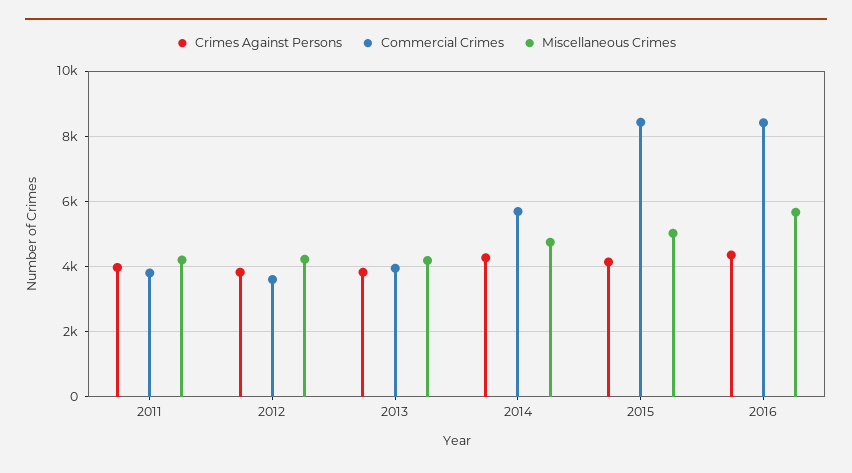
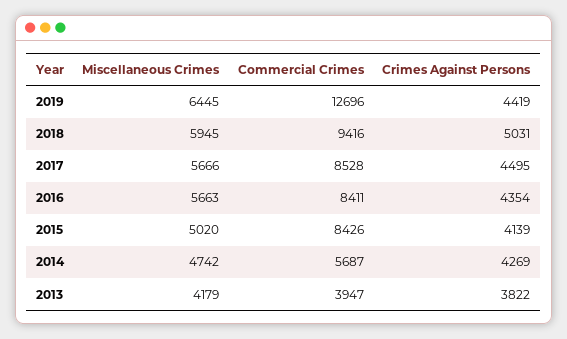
Crimes Against Persons, 2011: 4000 -> none
Commercial Crimes, 2011: 3800 -> none
Miscellaneous Crimes, 2011: 4200 -> none
Crimes Against Persons, 2012: 3800 -> none
Commercial Crimes, 2012: 3600 -> none
Miscellaneous Crimes, 2012: 4200 -> none
Miscellaneous Crimes, 2019: none -> 6445
Commercial Crimes, 2019: none -> 12696
Crimes Against Persons, 2019: none -> 4419
Miscellaneous Crimes, 2018: none -> 5945
Commercial Crimes, 2018: none -> 9416
Crimes Against Persons, 2018: none -> 5031
Miscellaneous Crimes, 2017: none -> 5666
Commercial Crimes, 2017: none -> 8528
Crimes Against Persons, 2017: none -> 4495

